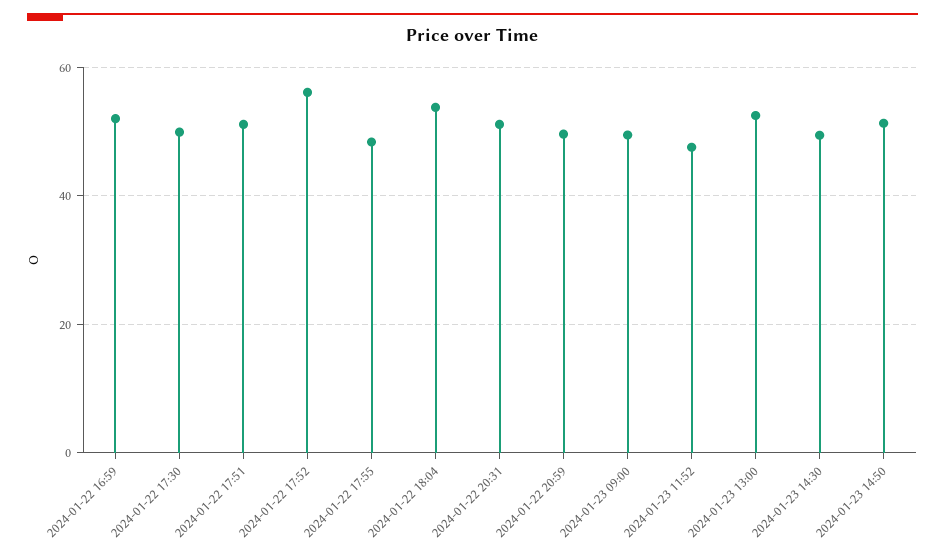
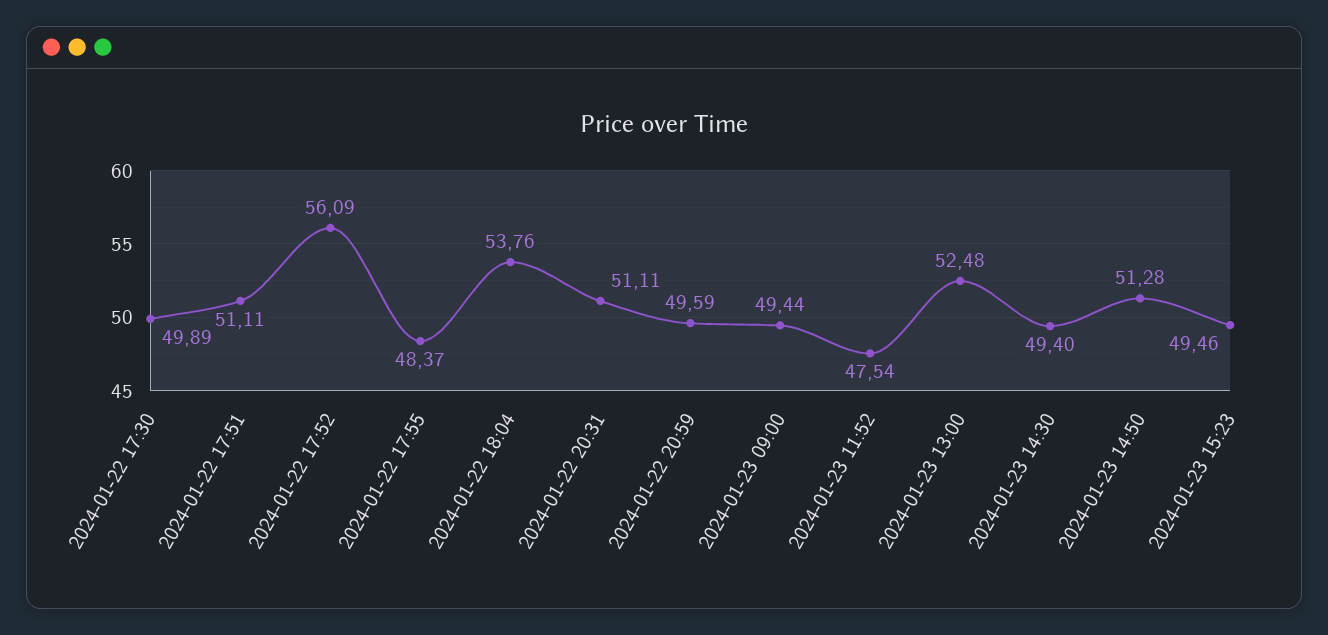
2024-01-22 16:59: 52 -> none
2024-01-23 15:23: none -> 49.46

